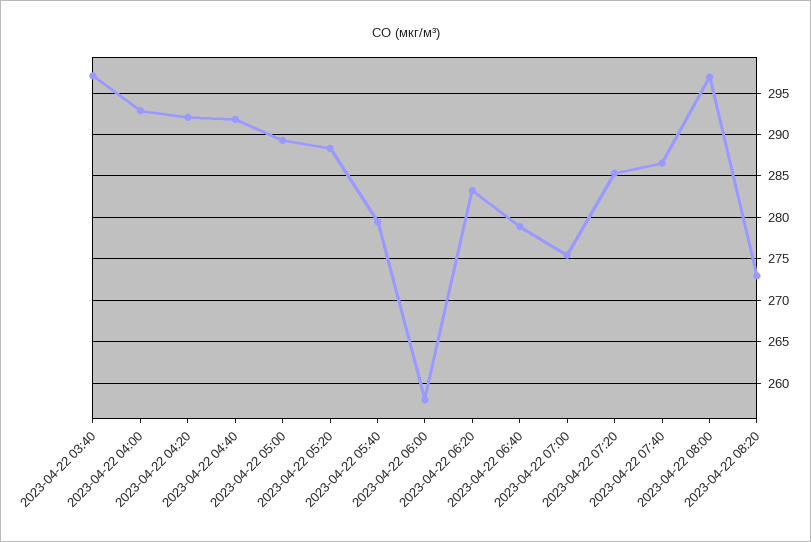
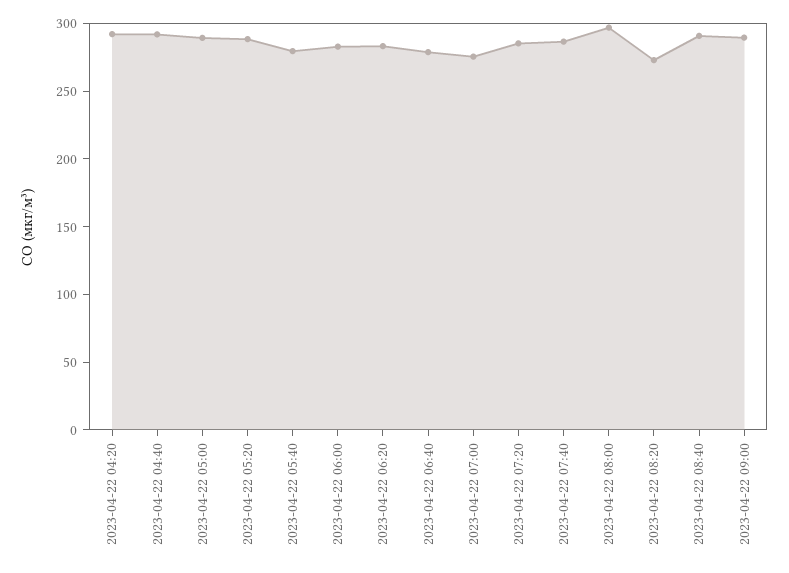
2023-04-22 03:40: 297 -> none
2023-04-22 04:00: 293 -> none
2023-04-22 06:00: 258 -> 280
2023-04-22 08:40: none -> 290
2023-04-22 09:00: none -> 290

